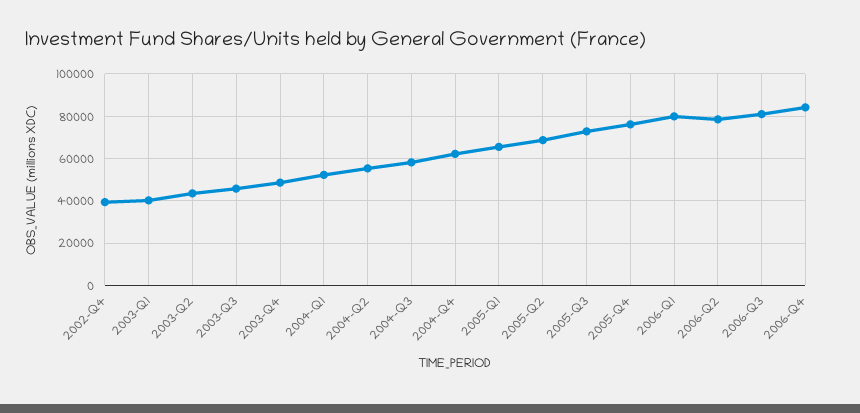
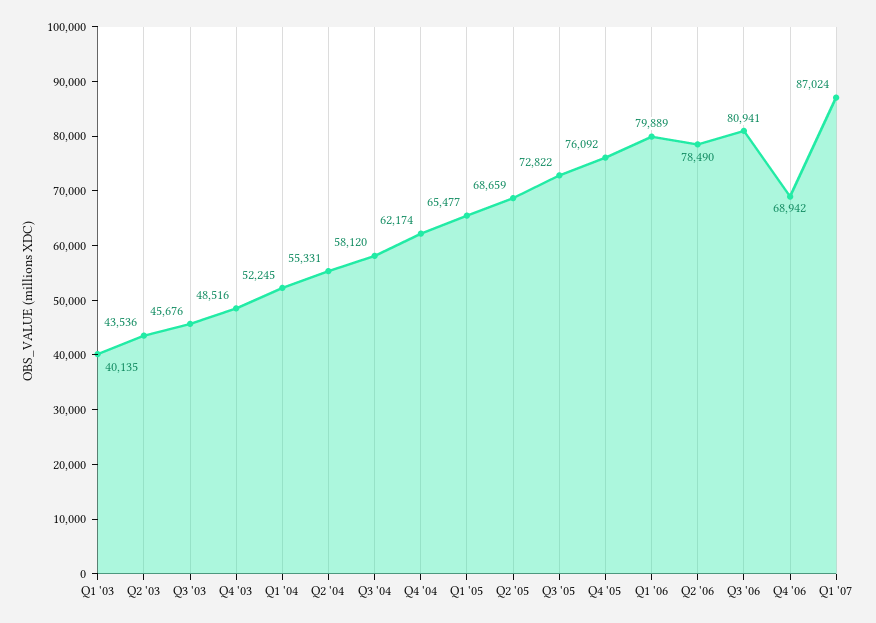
2002-Q4: 40000 -> none
2006-Q4: 85000 -> 68942
Q1 '07: none -> 87024

